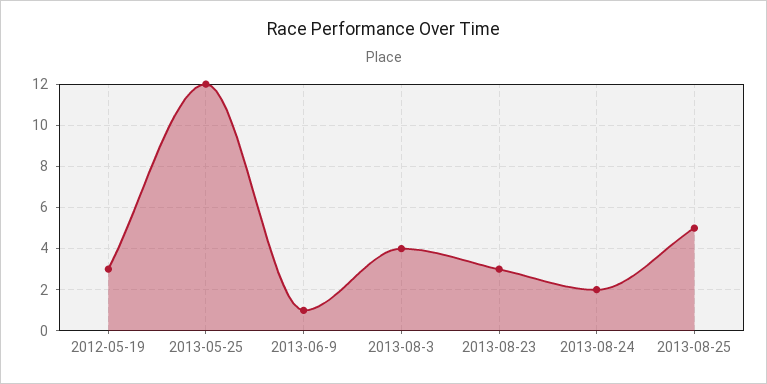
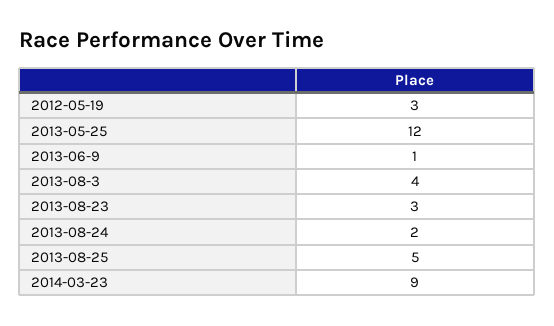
2014-03-23: none -> 9

